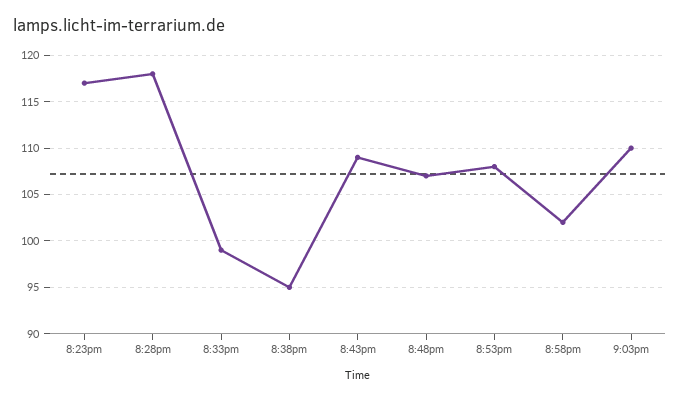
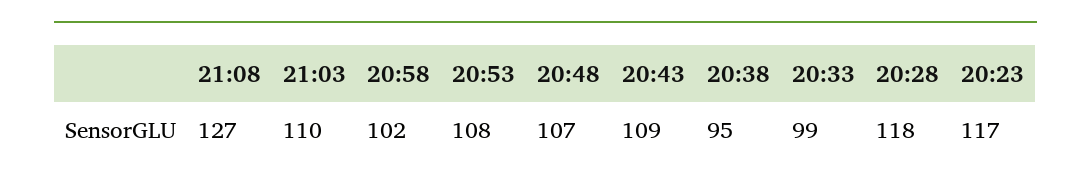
21:08: none -> 127

